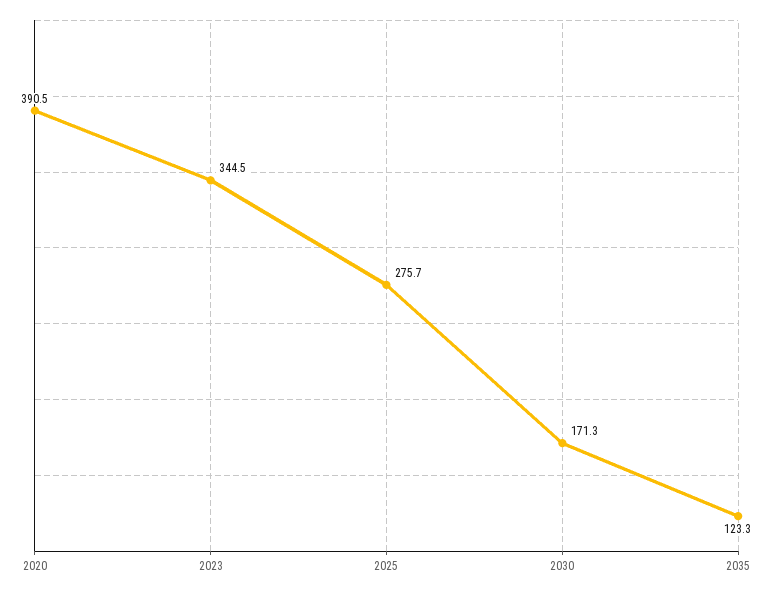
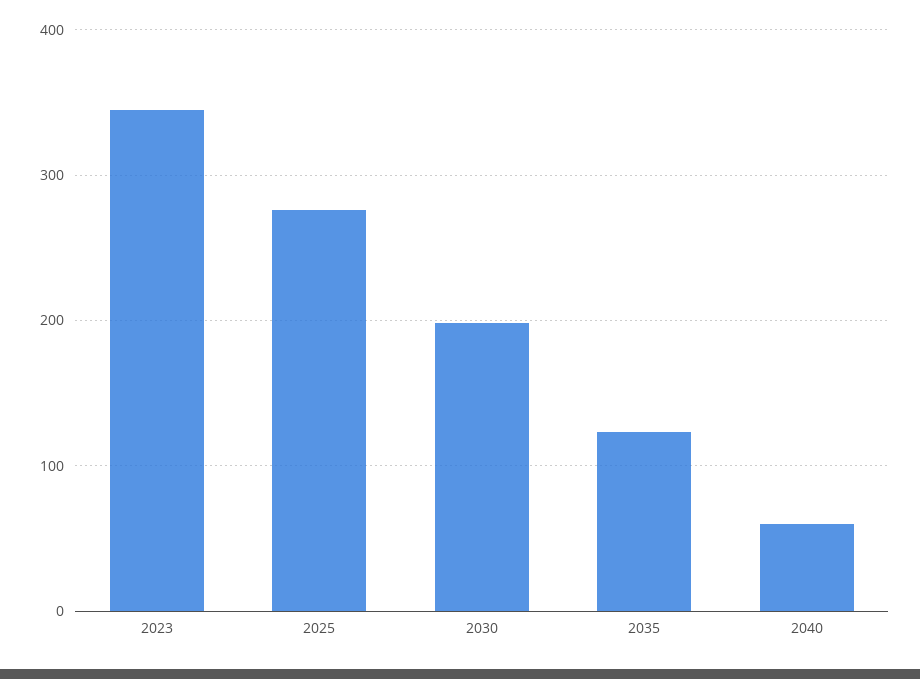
2020: 390.5 -> none
2030: 171.3 -> 200
2040: none -> 60

